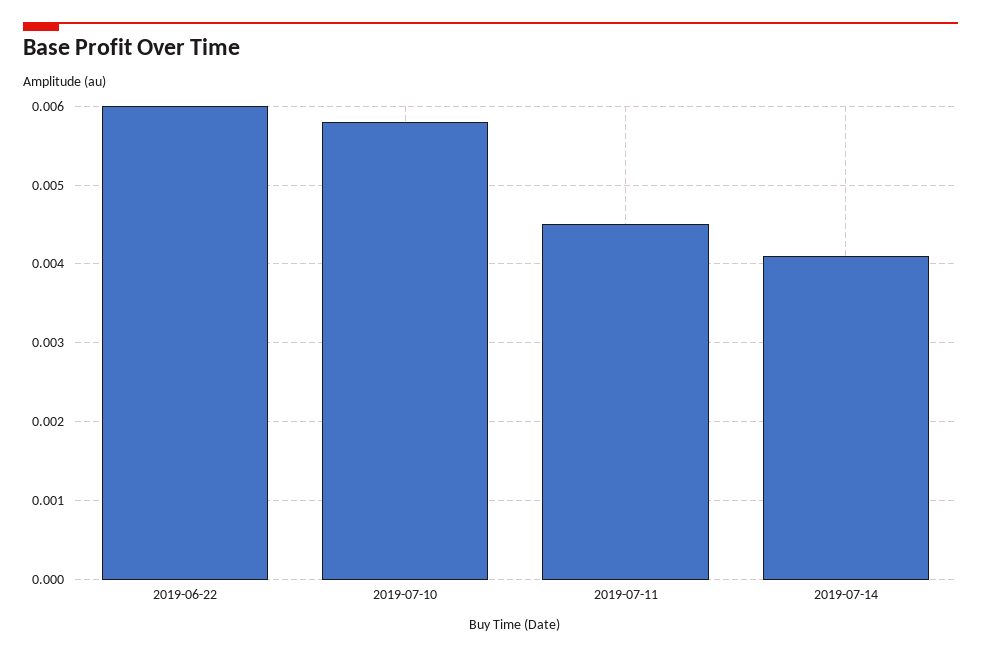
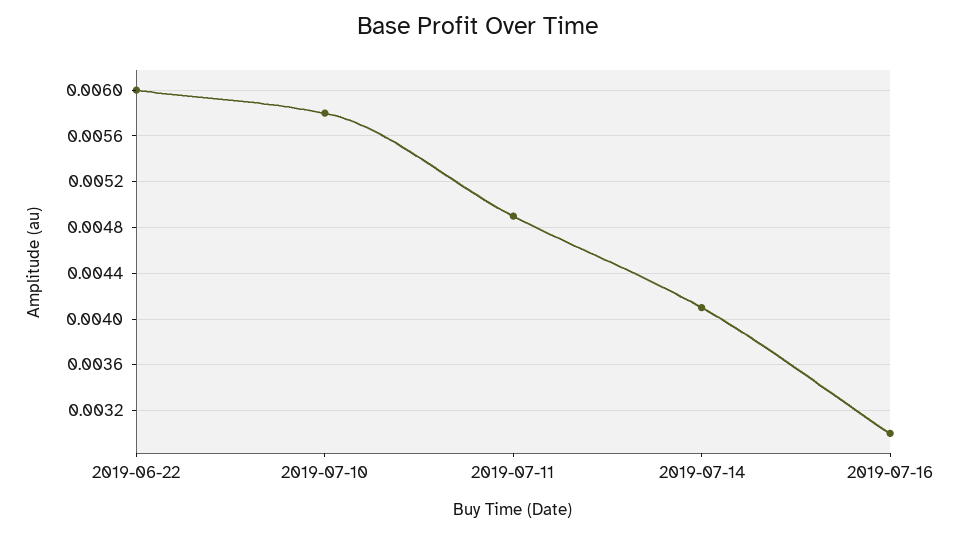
2019-07-11: 0.0045 -> 0.0049
2019-07-16: none -> 0.003

